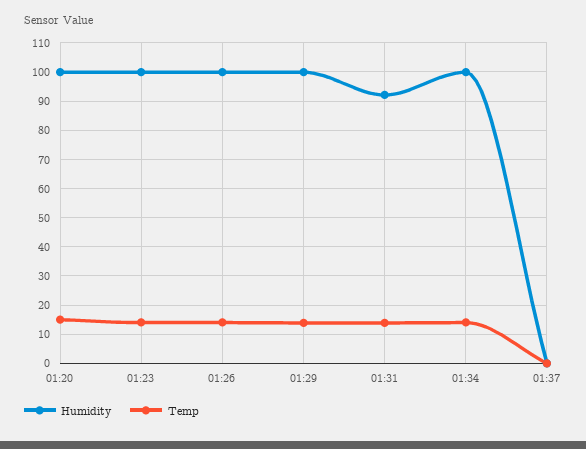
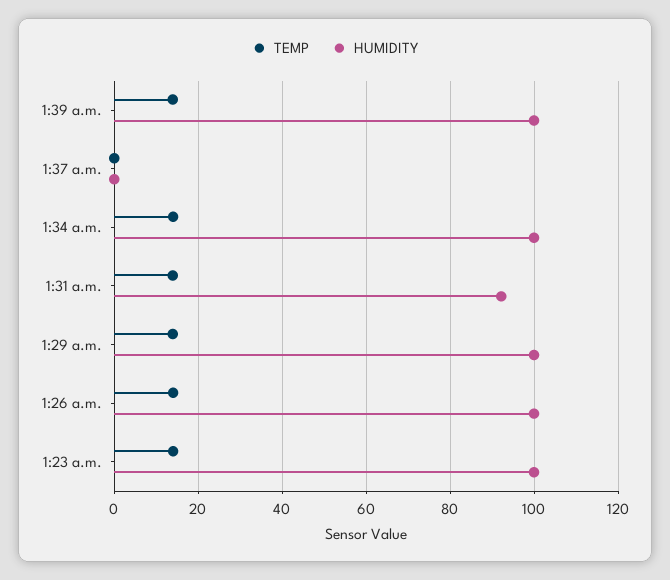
Humidity, 01:20: 100 -> none
Temp, 01:20: 15 -> none
Temp, 1:39 a.m.: none -> 14
Humidity, 1:39 a.m.: none -> 100

